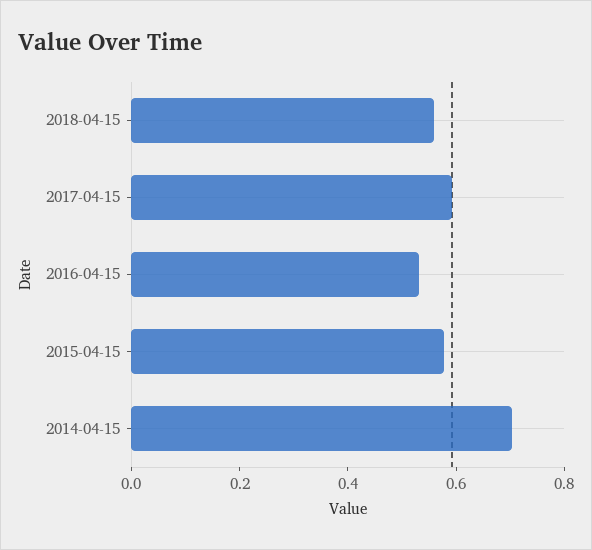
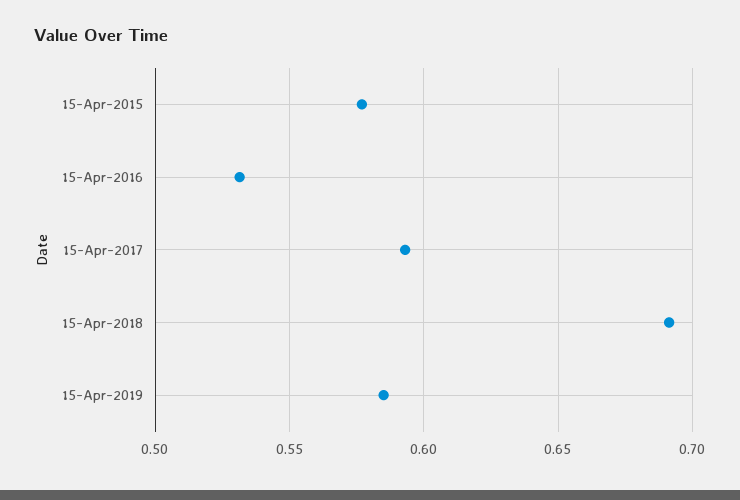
2018-04-15: 0.55 -> 0.69
2014-04-15: 0.7 -> none
15-Apr-2019: none -> 0.585

